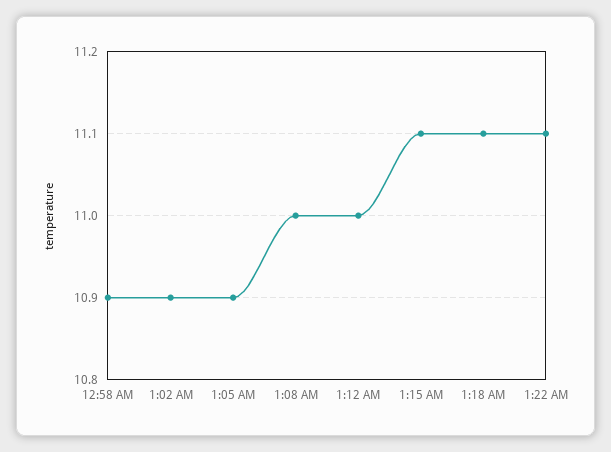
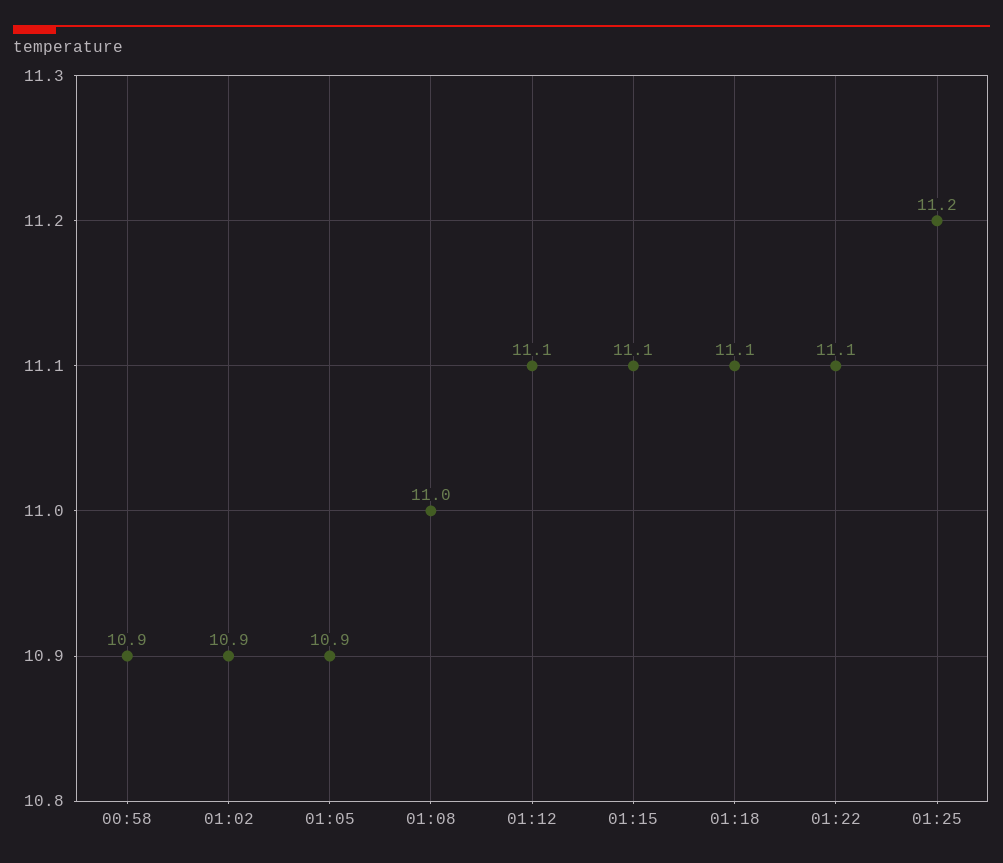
1:12 AM: 11 -> 11.1
01:25: none -> 11.2

